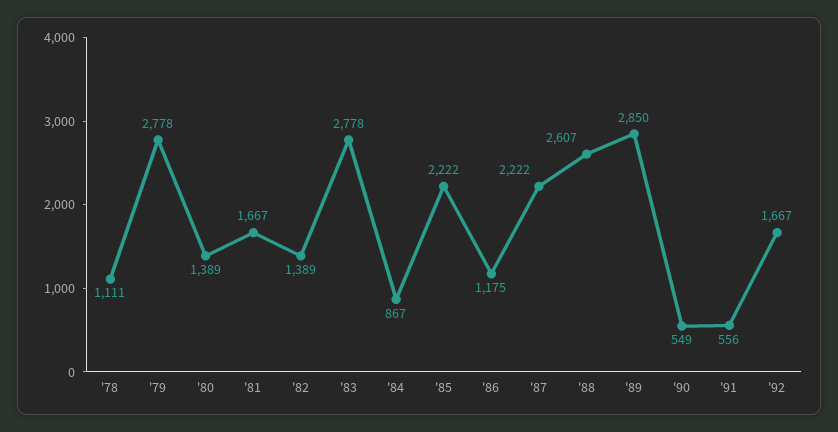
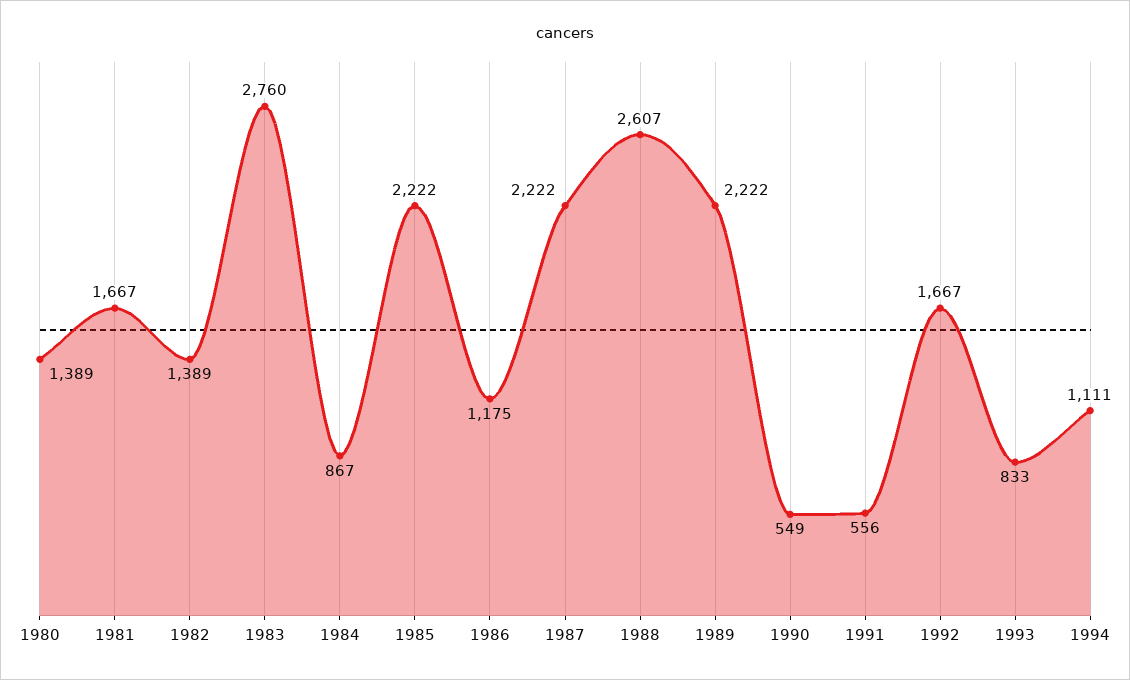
'78: 1111 -> none
'79: 2778 -> none
'83: 2778 -> 2760
'89: 2850 -> 2222
1993: none -> 833
1994: none -> 1111

